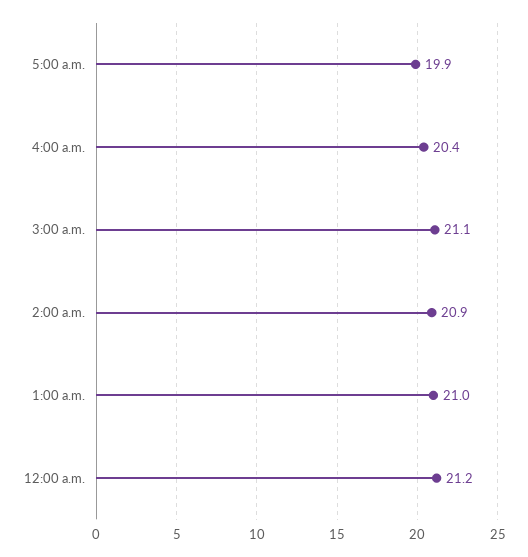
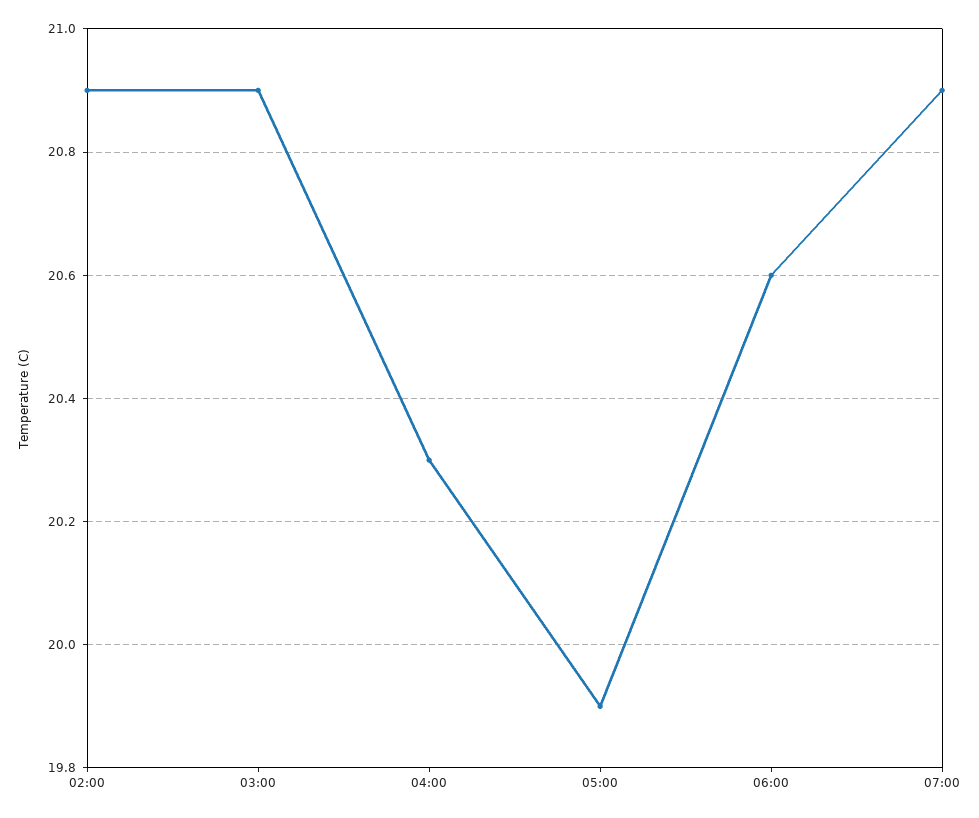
4:00 a.m.: 20.4 -> 20.3
3:00 a.m.: 21.1 -> 20.9
1:00 a.m.: 21 -> none
12:00 a.m.: 21.2 -> none
06:00: none -> 20.6
07:00: none -> 20.9

